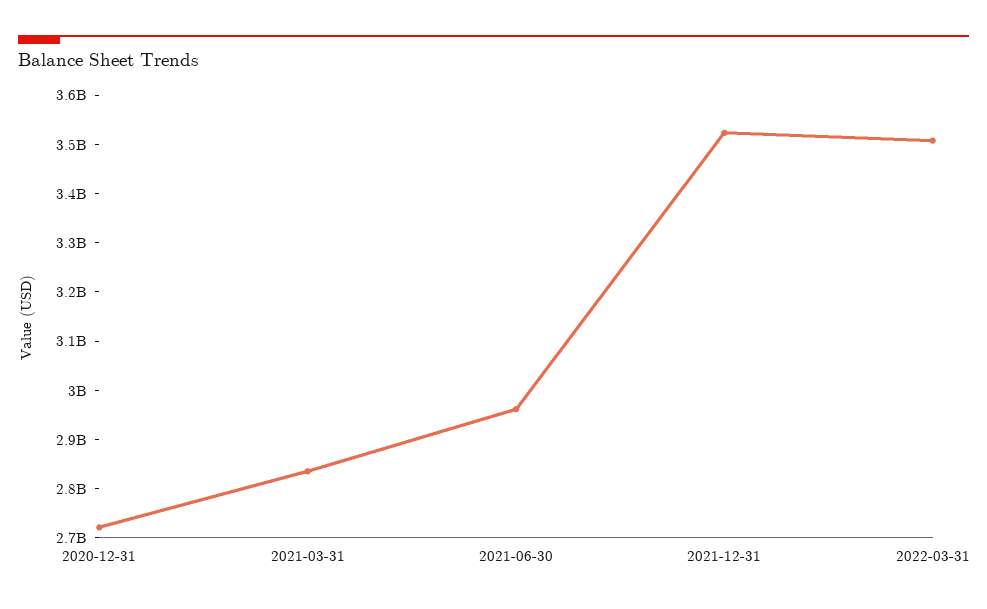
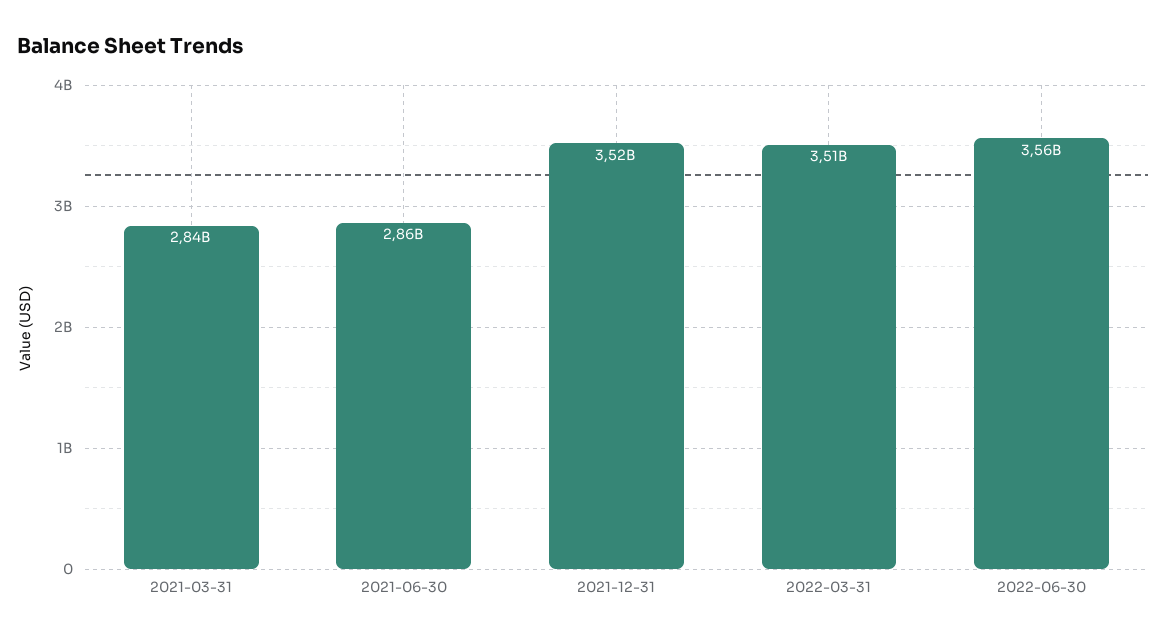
2020-12-31: 2720000000 -> none
2021-06-30: 2960000000 -> 2860000000
2022-06-30: none -> 3560000000

